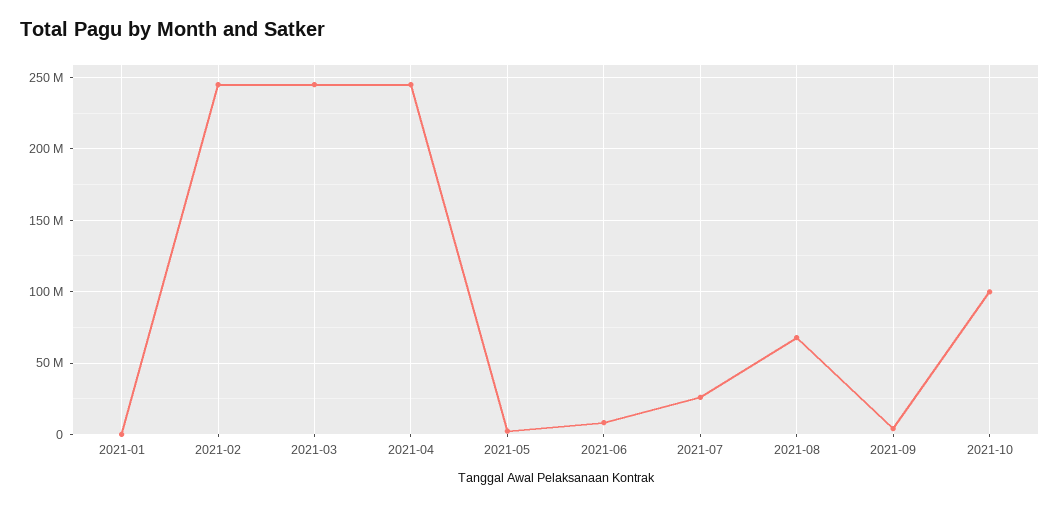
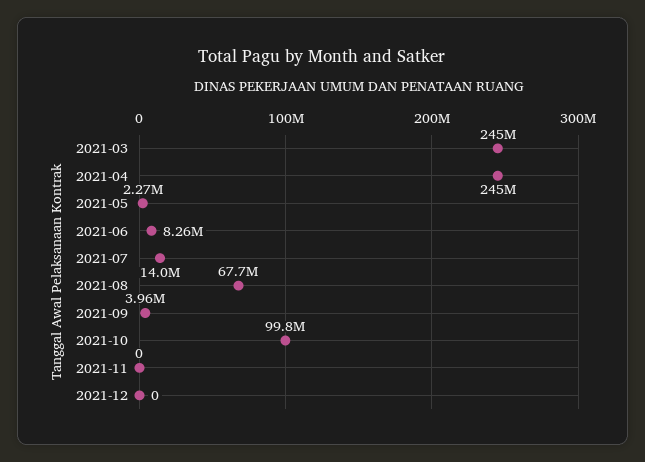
2021-01: 0 -> none
2021-02: 245000000 -> none
2021-07: 25000000 -> 14000000
2021-11: none -> 0
2021-12: none -> 0

